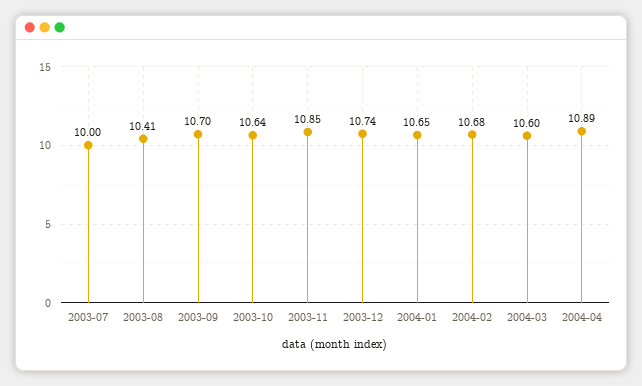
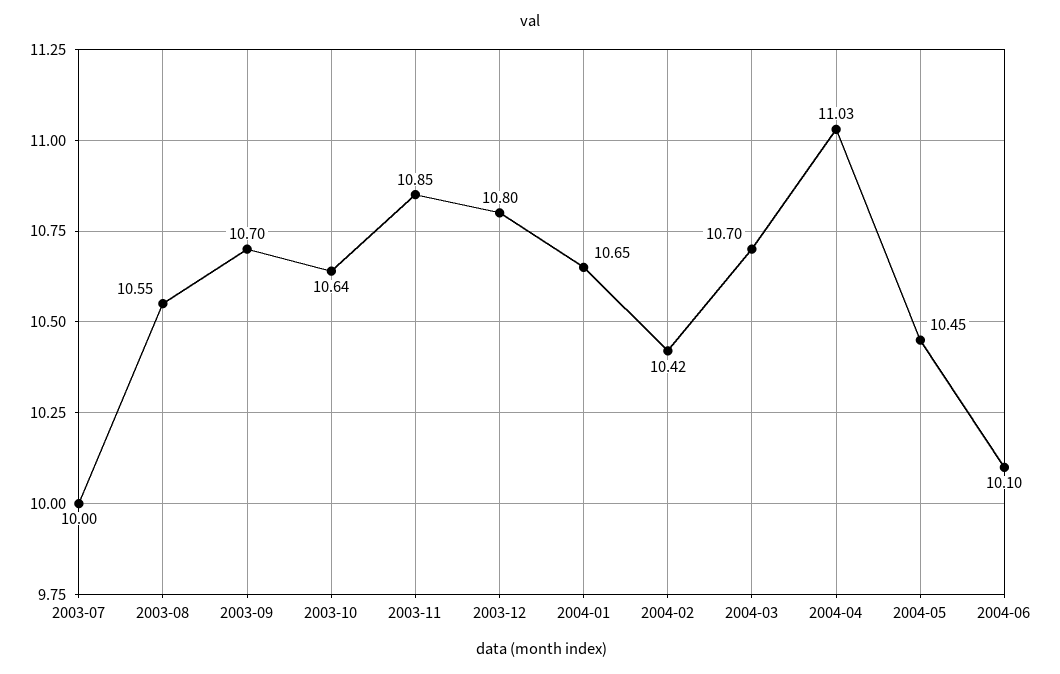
2003-08: 10.41 -> 10.55
2003-12: 10.74 -> 10.8
2004-02: 10.68 -> 10.42
2004-03: 10.6 -> 10.7
2004-04: 10.89 -> 11.03
2004-05: none -> 10.45
2004-06: none -> 10.1

